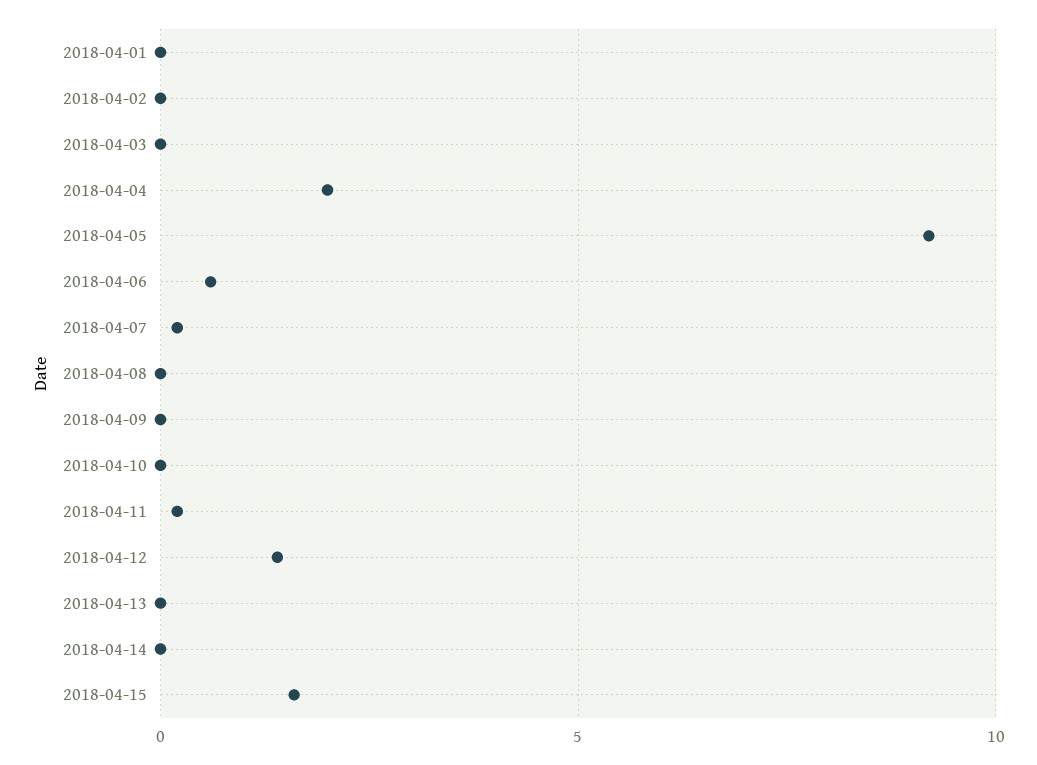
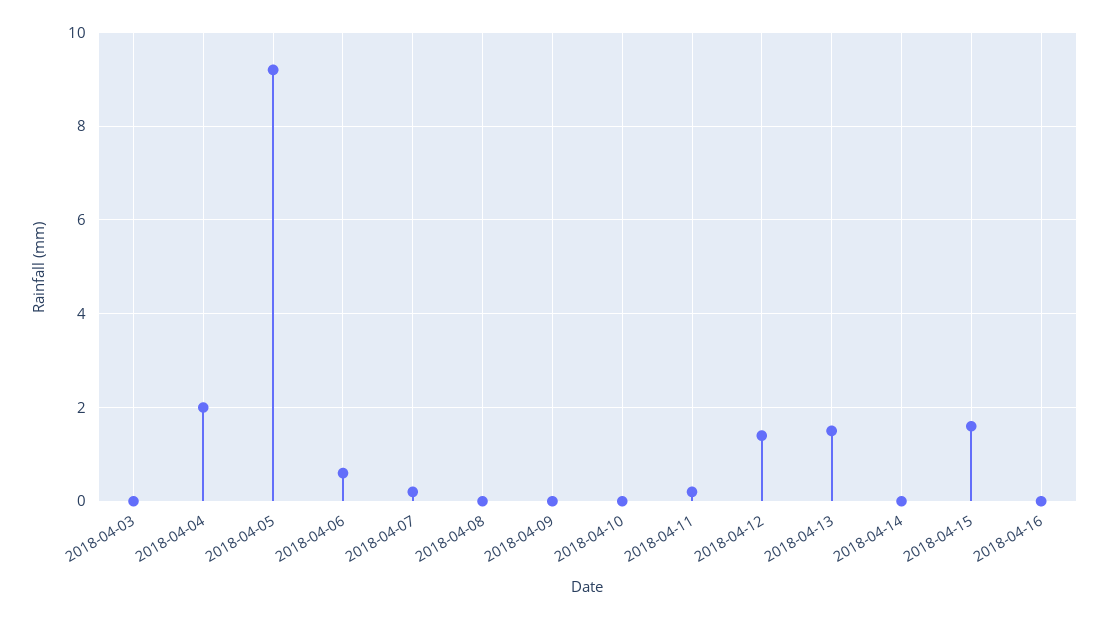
2018-04-01: 0 -> none
2018-04-02: 0 -> none
2018-04-13: 0 -> 1.5
2018-04-16: none -> 0

